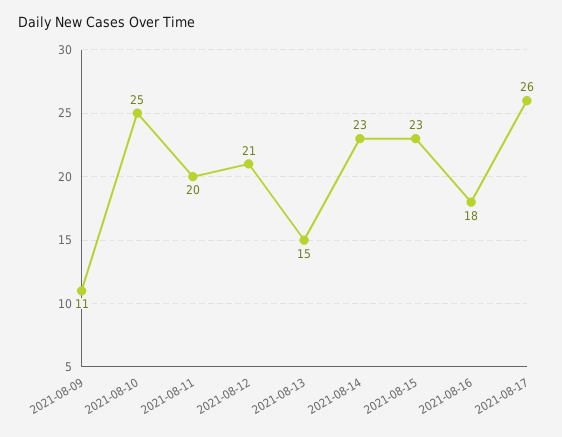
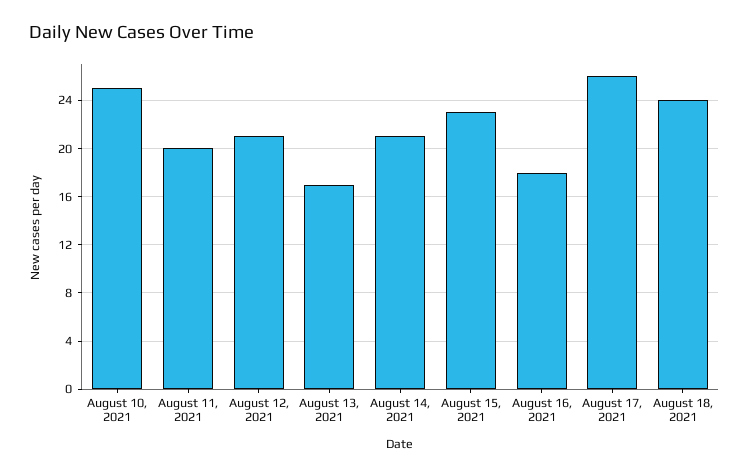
2021-08-09: 11 -> none
2021-08-13: 15 -> 17
2021-08-14: 23 -> 21
August 18, 2021: none -> 24

